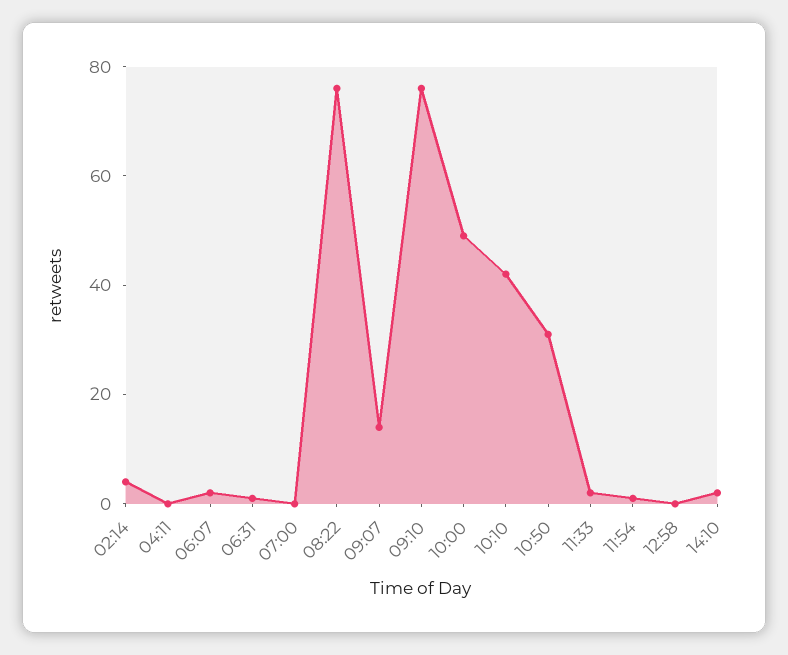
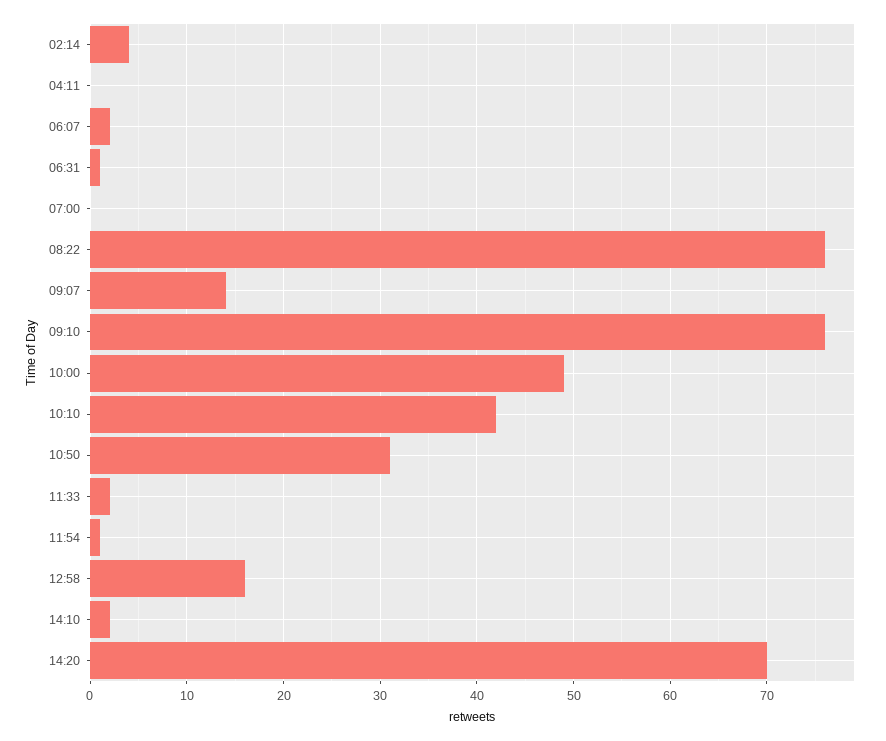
12:58: 0 -> 16
14:20: none -> 70

